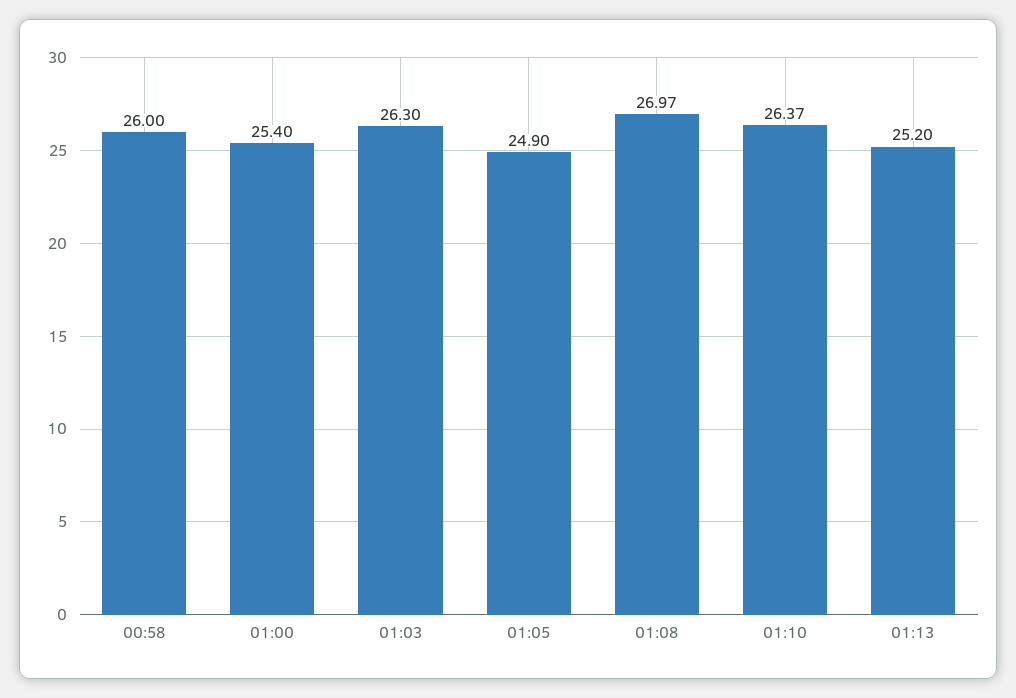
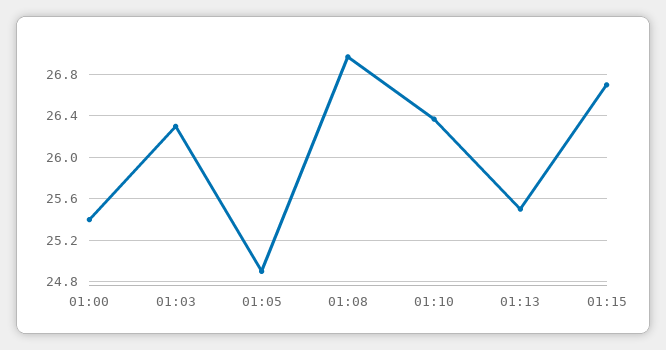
00:58: 26 -> none
01:13: 25.2 -> 25.5
01:15: none -> 26.7

